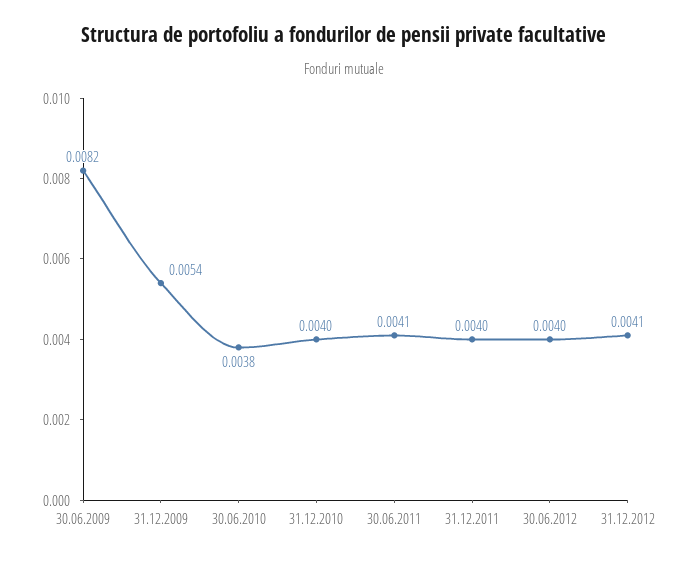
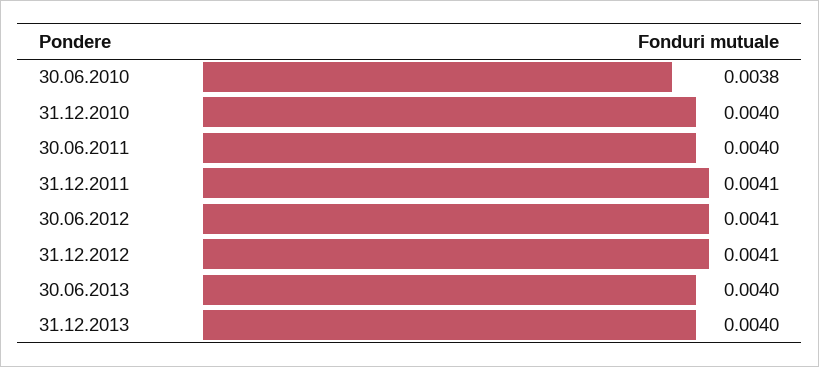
30.06.2009: 0.0082 -> none
31.12.2009: 0.0054 -> none
30.06.2011: 0.0041 -> 0.004
31.12.2011: 0.004 -> 0.0041
30.06.2012: 0.004 -> 0.0041
30.06.2013: none -> 0.004
31.12.2013: none -> 0.004

